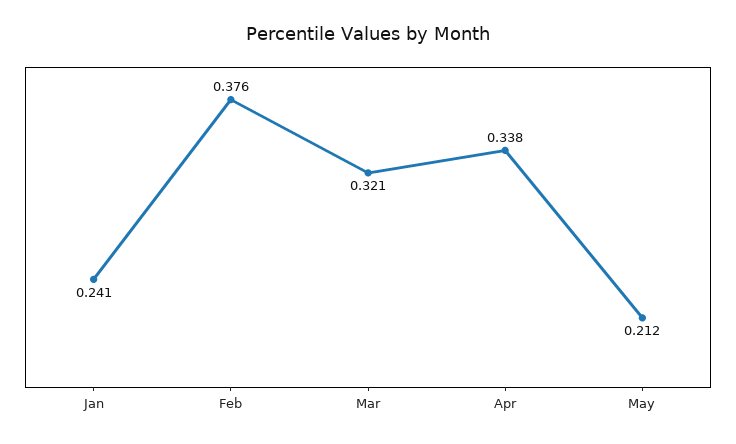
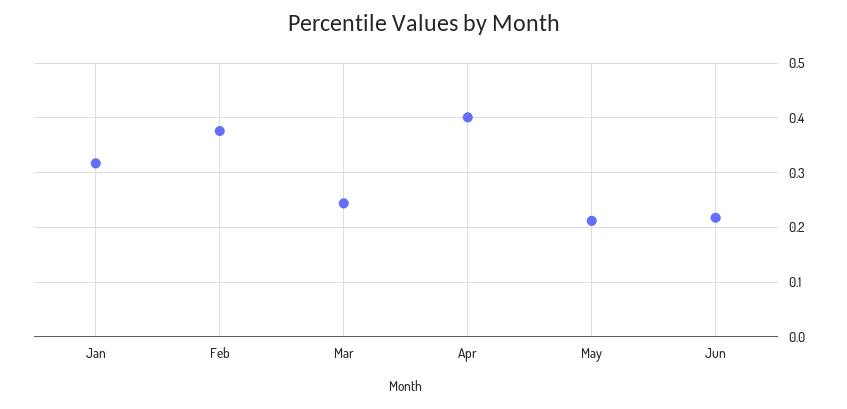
Jan: 0.241 -> 0.32
Mar: 0.321 -> 0.24
Apr: 0.338 -> 0.4
Jun: none -> 0.22

